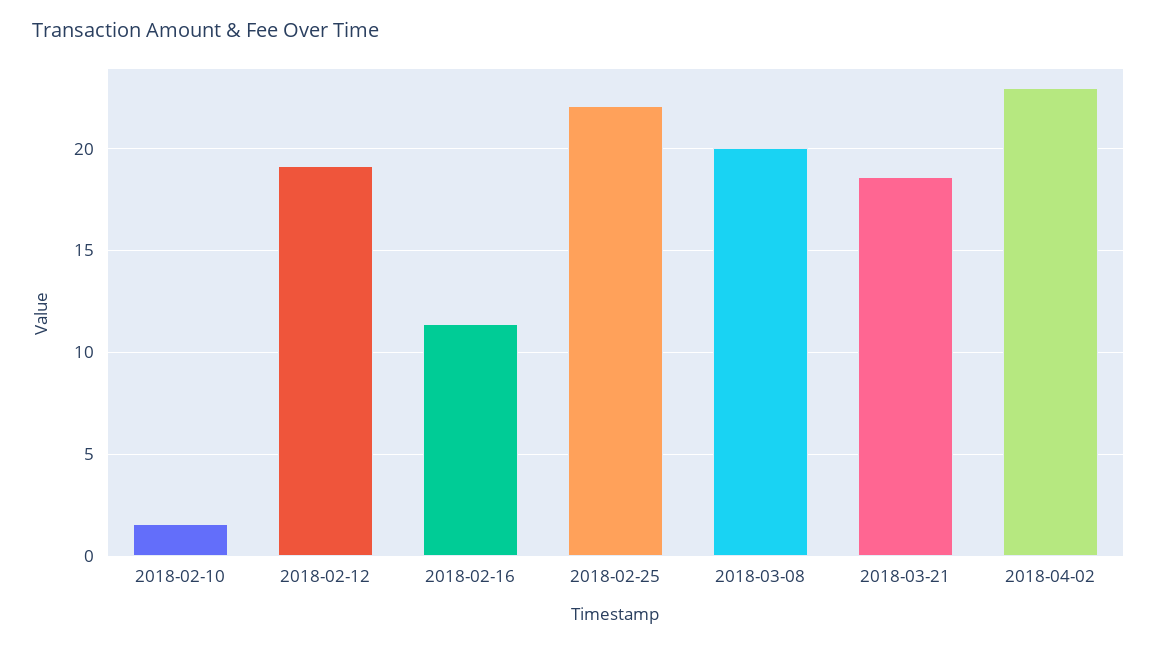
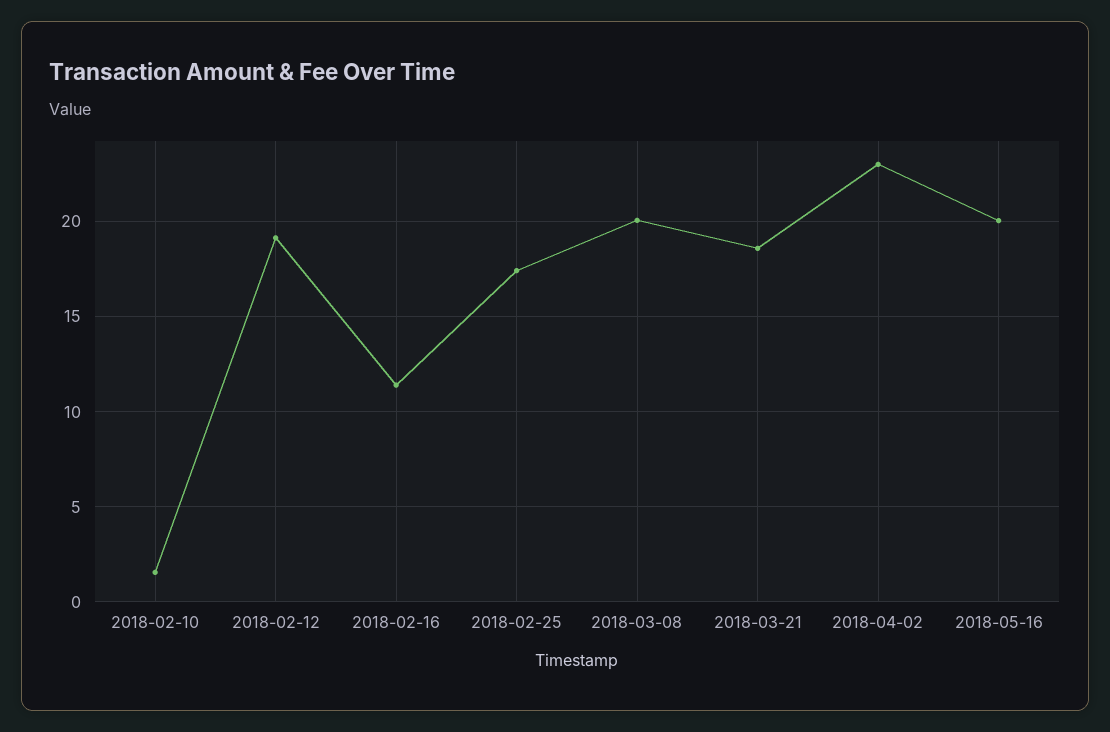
2018-02-25: 22 -> 17.5
2018-05-16: none -> 20

